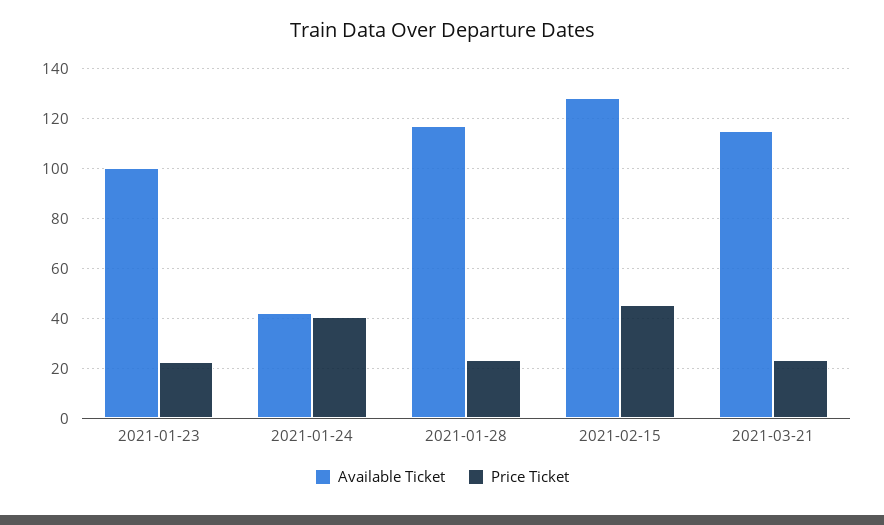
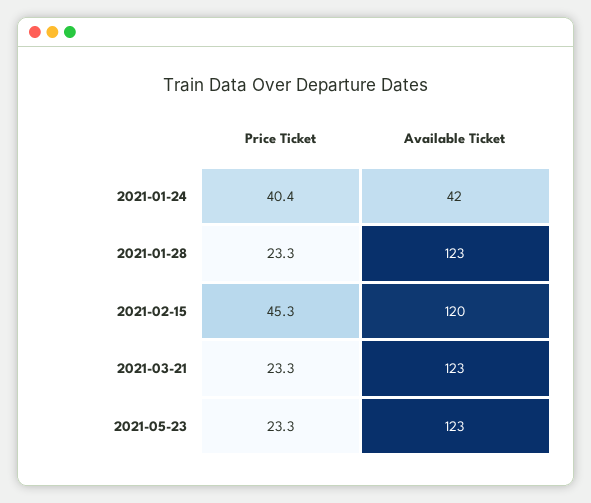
Available Ticket, 2021-01-23: 100 -> none
Price Ticket, 2021-01-23: 22.5 -> none
Available Ticket, 2021-01-28: 117.5 -> 123
Available Ticket, 2021-02-15: 127.5 -> 120
Available Ticket, 2021-03-21: 115 -> 123
Price Ticket, 2021-05-23: none -> 23.3
Available Ticket, 2021-05-23: none -> 123

